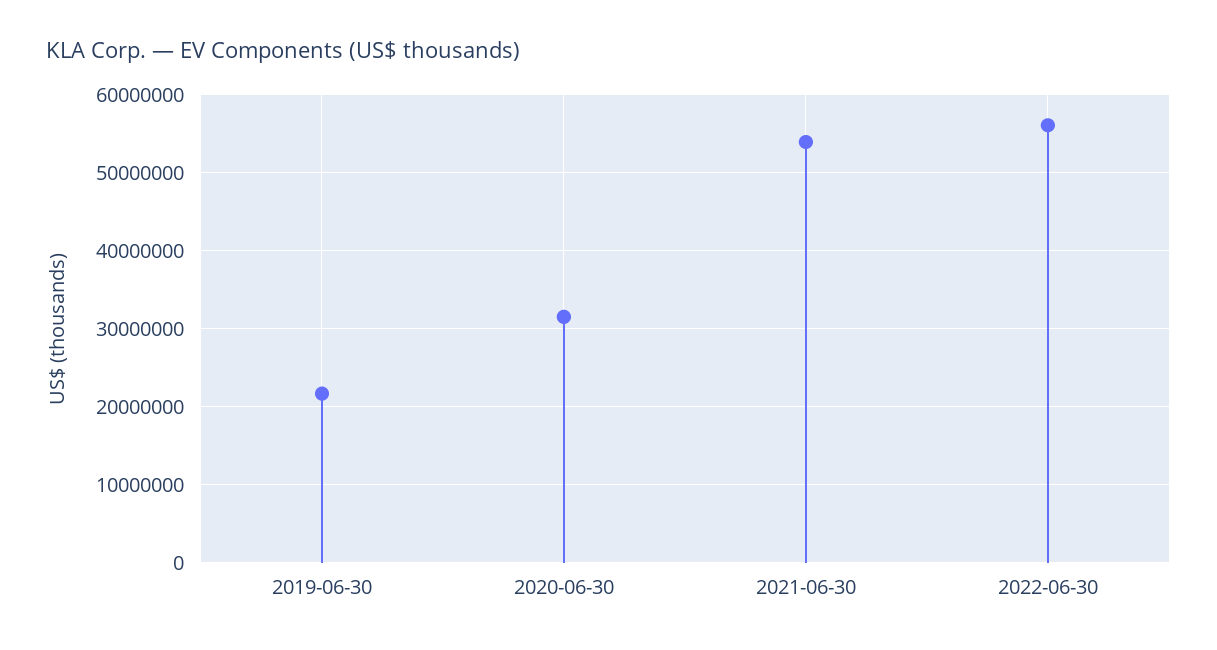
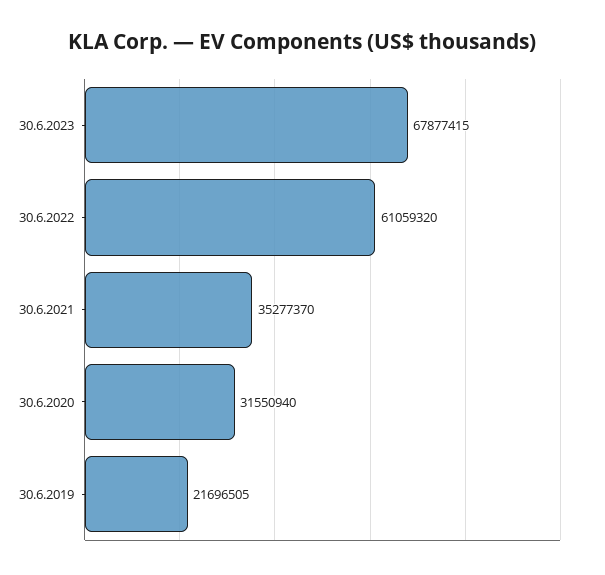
2021-06-30: 54000000 -> 35277370
2022-06-30: 56000000 -> 61059320
30.6.2023: none -> 67877415

